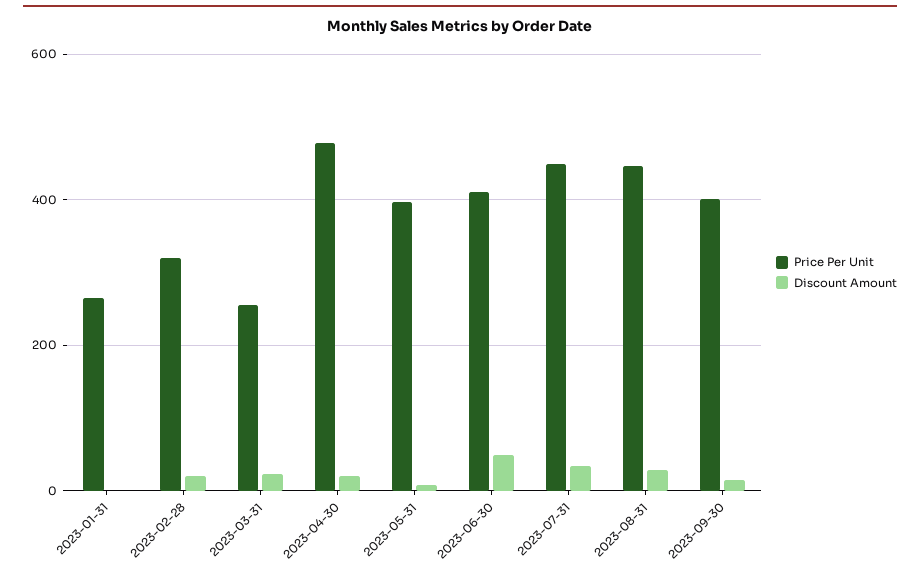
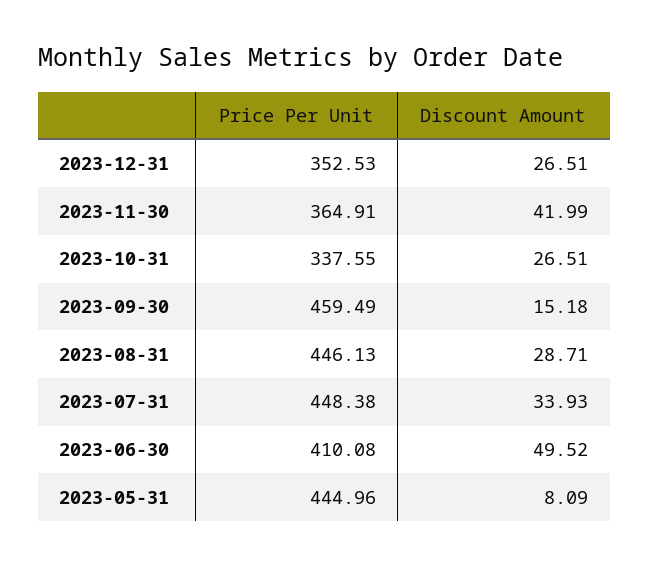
Price Per Unit, 2023-01-31: 260 -> none
Discount Amount, 2023-01-31: 0 -> none
Price Per Unit, 2023-02-28: 320 -> none
Discount Amount, 2023-02-28: 20 -> none
Price Per Unit, 2023-03-31: 260 -> none
Discount Amount, 2023-03-31: 20 -> none
Price Per Unit, 2023-04-30: 480 -> none
Discount Amount, 2023-04-30: 20 -> none
Price Per Unit, 2023-05-31: 400 -> 444.96
Price Per Unit, 2023-09-30: 400 -> 459.49
Price Per Unit, 2023-12-31: none -> 352.53
Discount Amount, 2023-12-31: none -> 26.51
Price Per Unit, 2023-11-30: none -> 364.91
Discount Amount, 2023-11-30: none -> 41.99
Price Per Unit, 2023-10-31: none -> 337.55
Discount Amount, 2023-10-31: none -> 26.51

